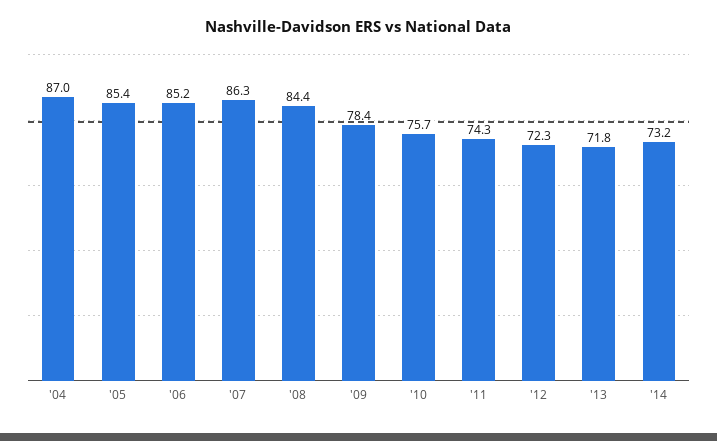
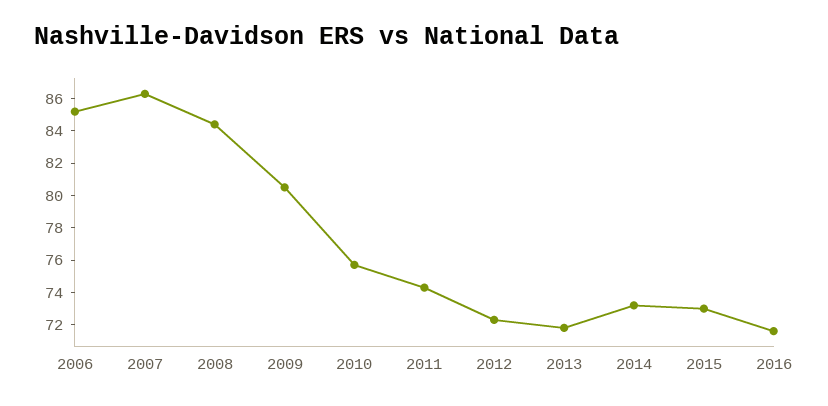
'04: 87 -> none
'05: 85.4 -> none
'09: 78.4 -> 80.5
2015: none -> 73
2016: none -> 71.5

